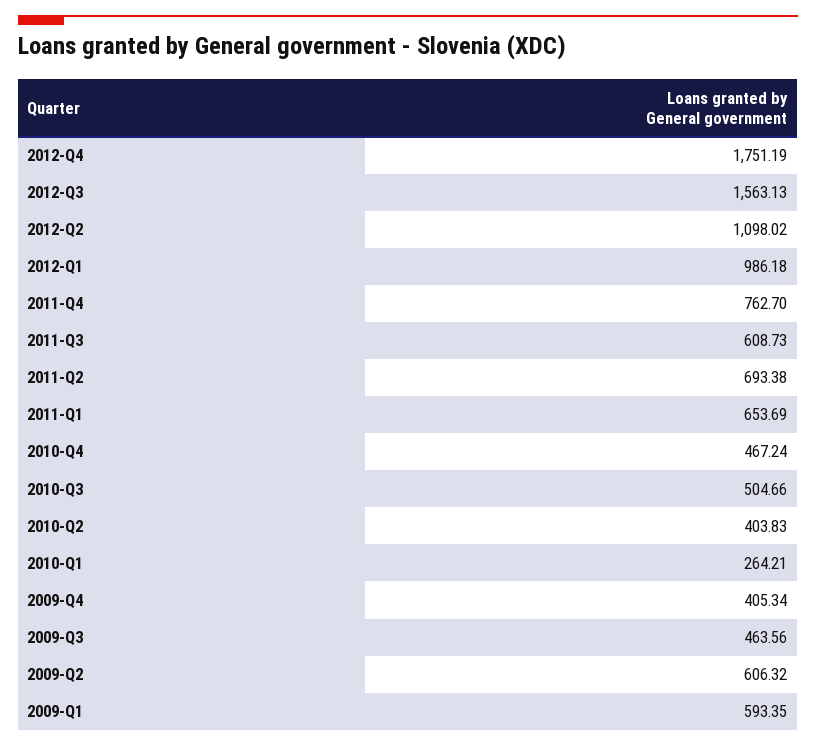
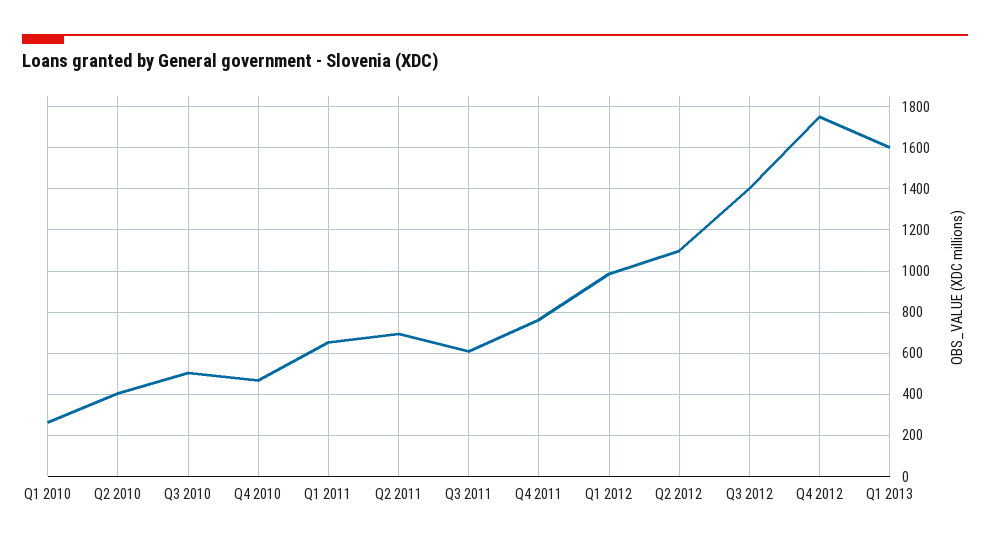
2012-Q3: 1563.13 -> 1400
2009-Q4: 405.34 -> none
2009-Q3: 463.56 -> none
2009-Q2: 606.32 -> none
2009-Q1: 593.35 -> none
Q1 2013: none -> 1600

